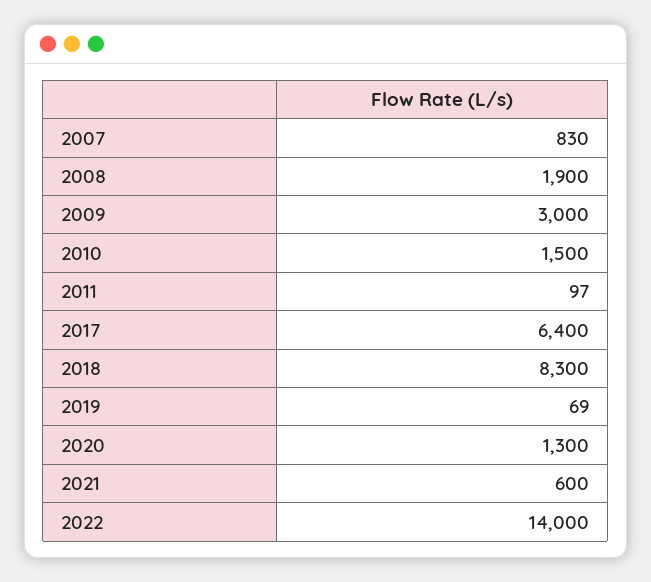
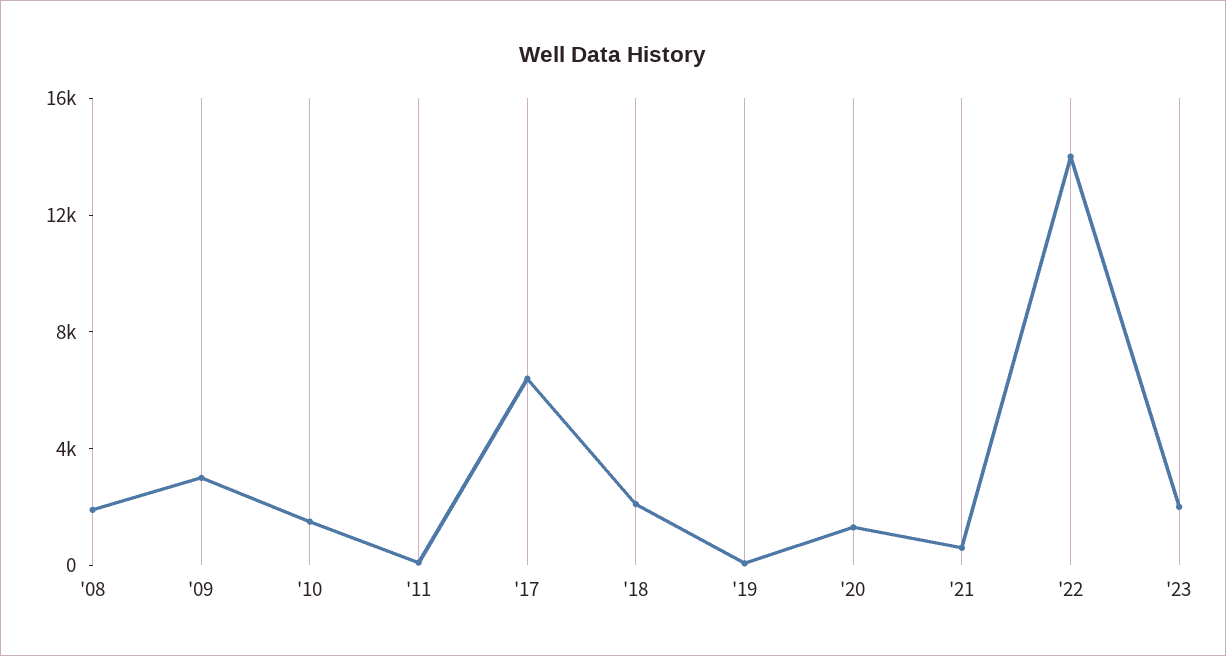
2007: 830 -> none
2018: 8300 -> 2000
'23: none -> 2000

